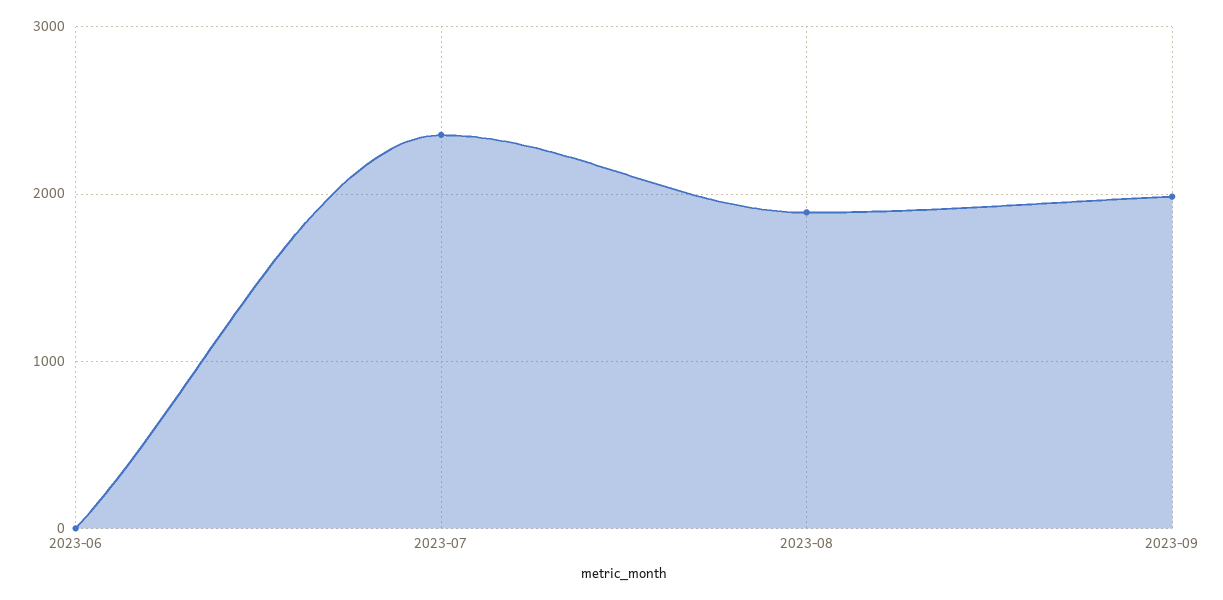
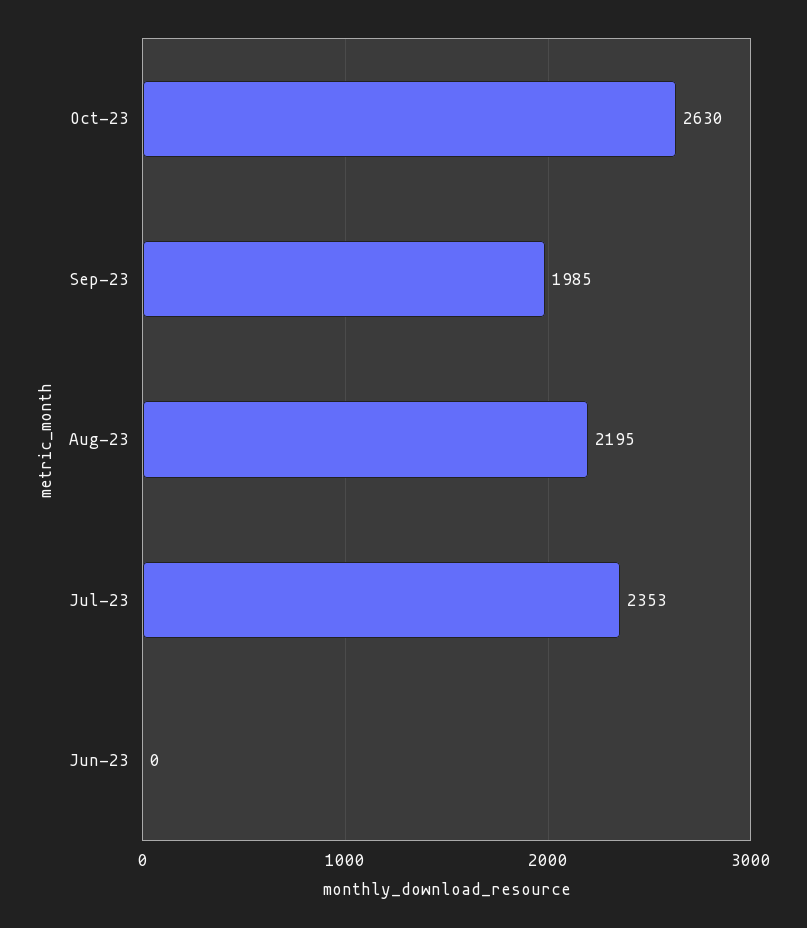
2023-08: 1900 -> 2195
Oct-23: none -> 2630

